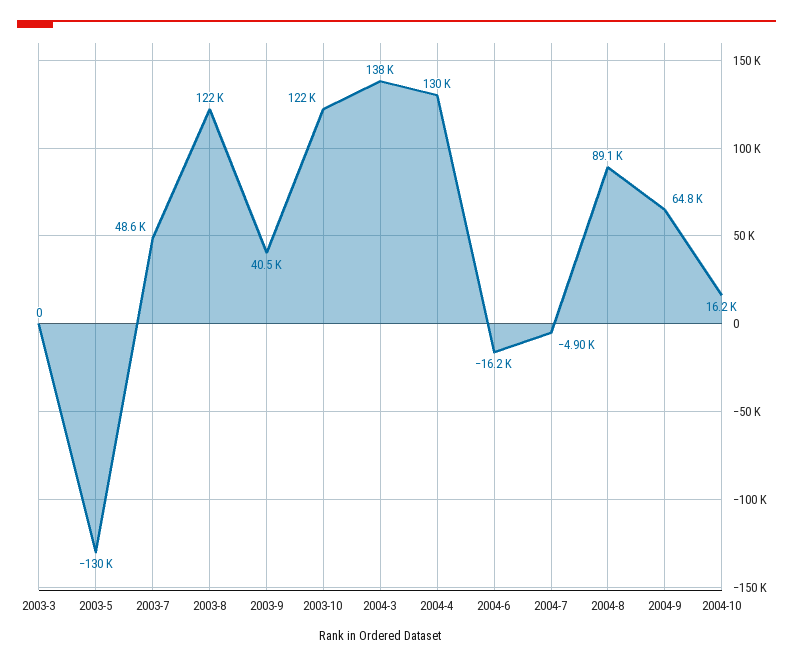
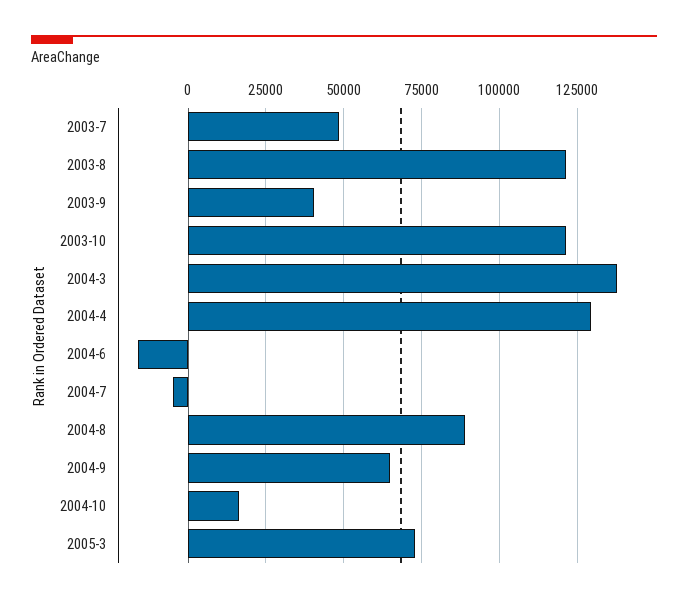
2003-3: 0 -> none
2003-5: -130000 -> none
2005-3: none -> 72500

